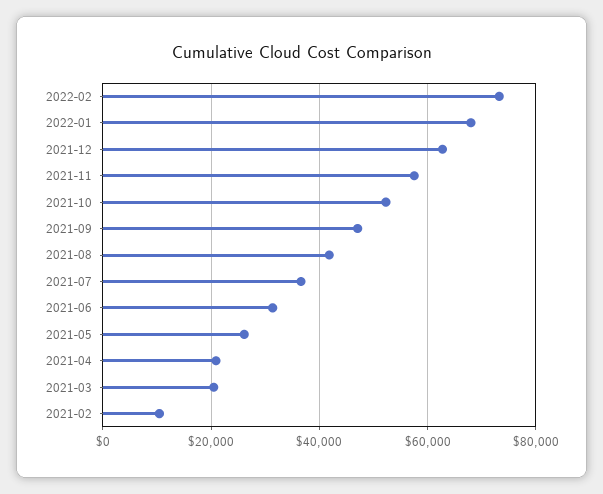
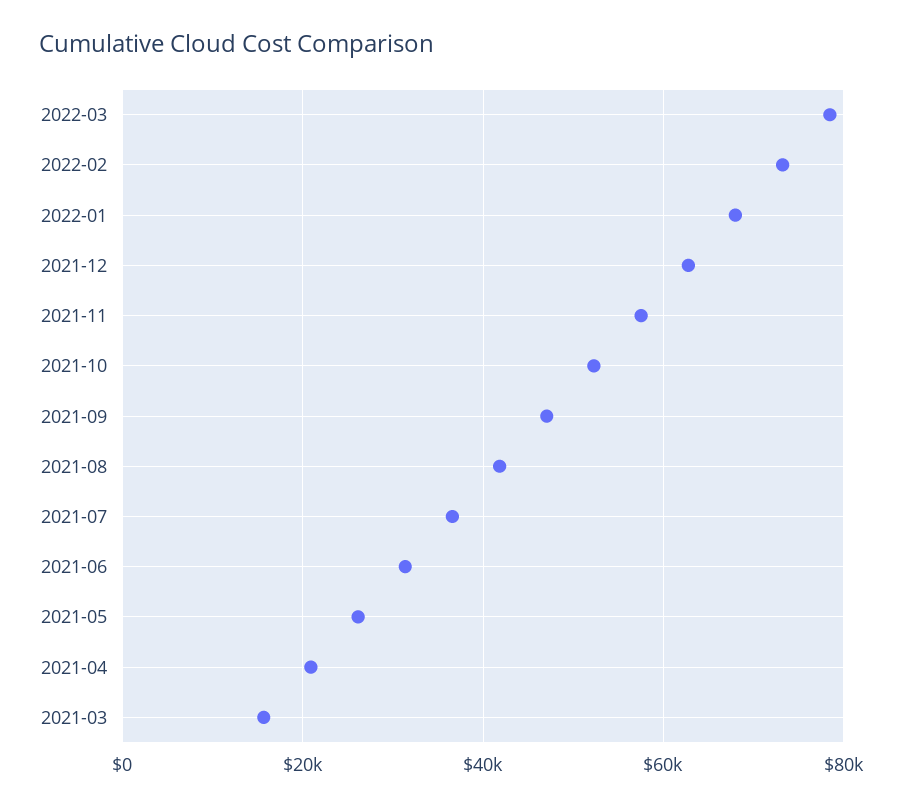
2021-03: 20000 -> 16000
2021-02: 10000 -> none
2022-03: none -> 78000

